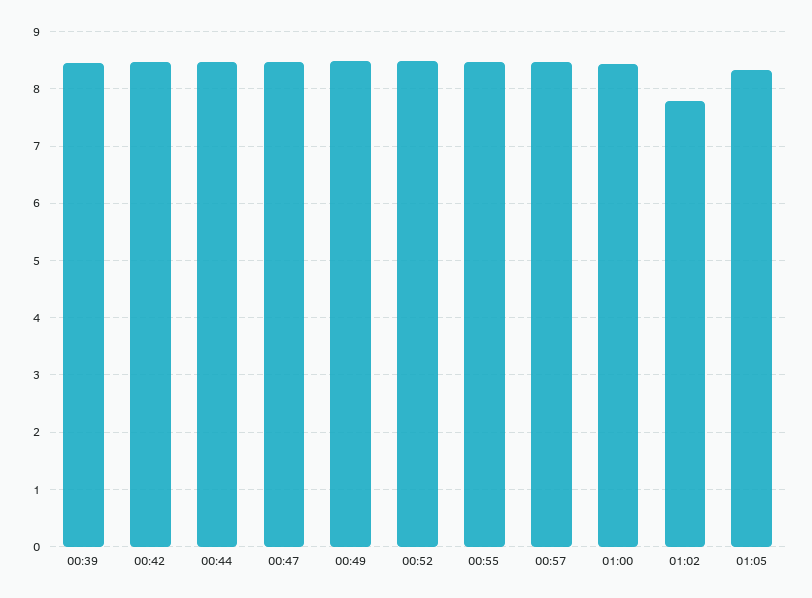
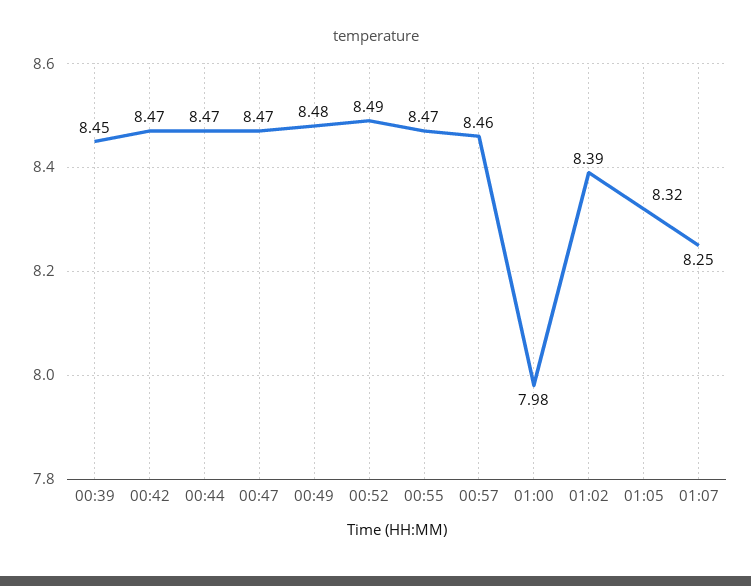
01:00: 8.4 -> 7.98
01:02: 7.8 -> 8.39
01:07: none -> 8.25

